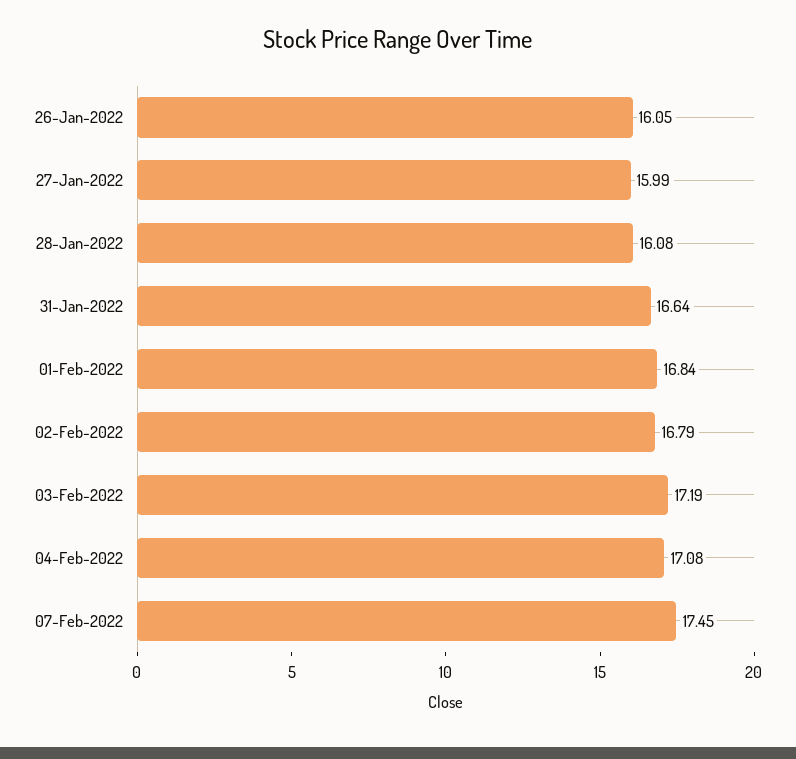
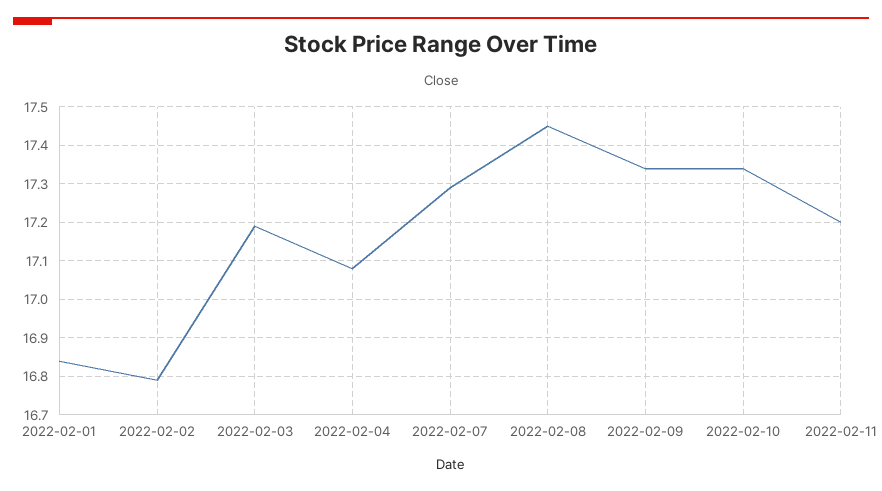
26-Jan-2022: 16.05 -> none
27-Jan-2022: 15.99 -> none
28-Jan-2022: 16.08 -> none
31-Jan-2022: 16.64 -> none
07-Feb-2022: 17.45 -> 17.3
2022-02-08: none -> 17.45
2022-02-09: none -> 17.35
2022-02-10: none -> 17.35
2022-02-11: none -> 17.2

